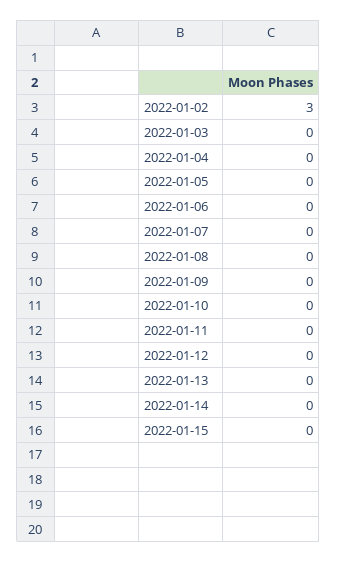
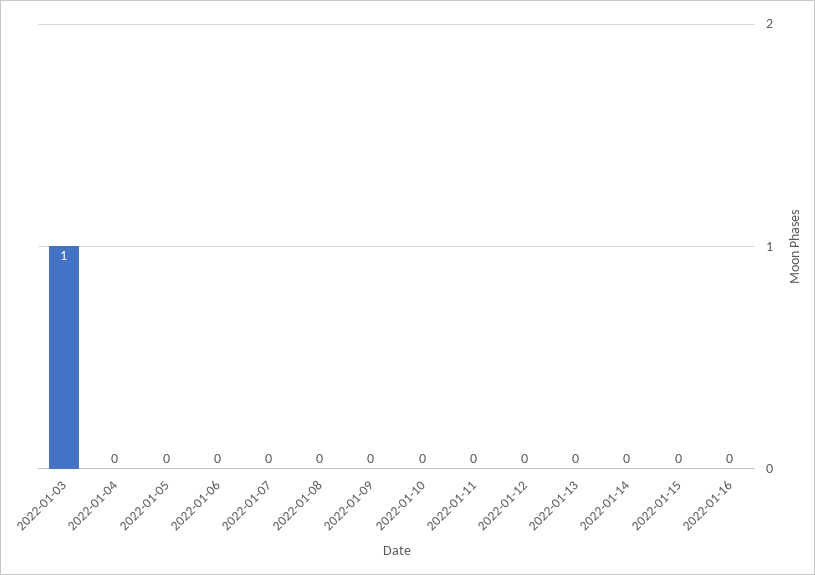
2022-01-02: 3 -> none
2022-01-03: 0 -> 1
2022-01-16: none -> 0

